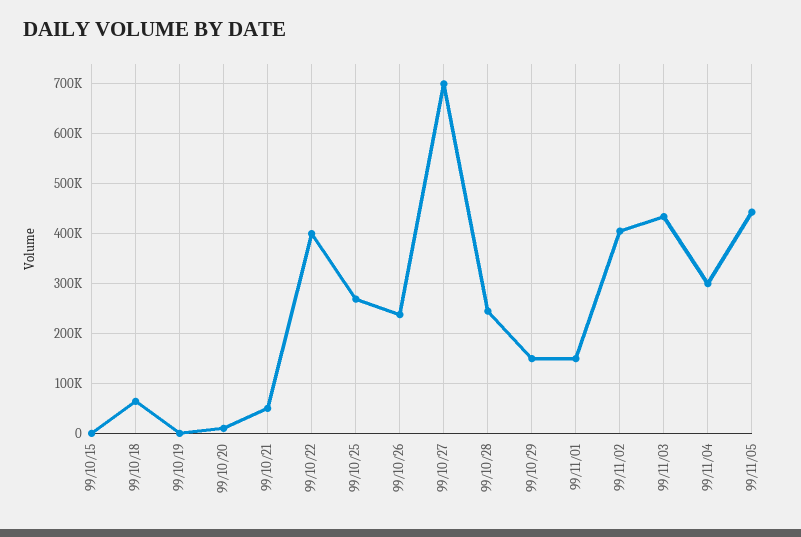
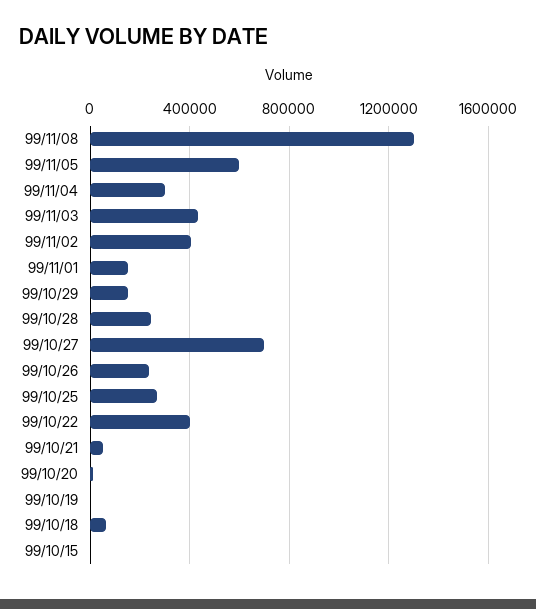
99/11/05: 440000 -> 600000
99/11/08: none -> 1300000

